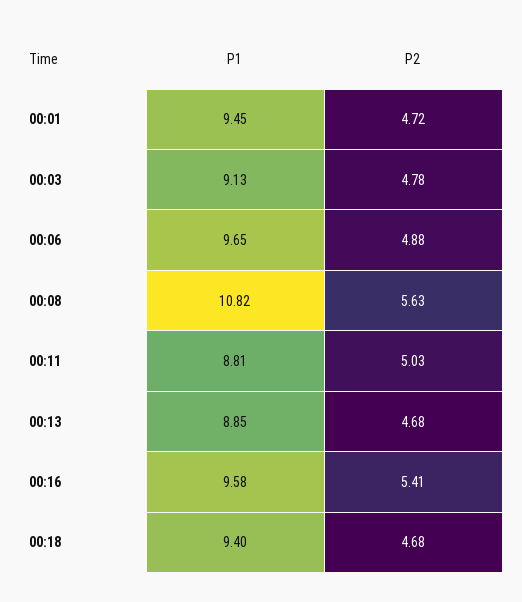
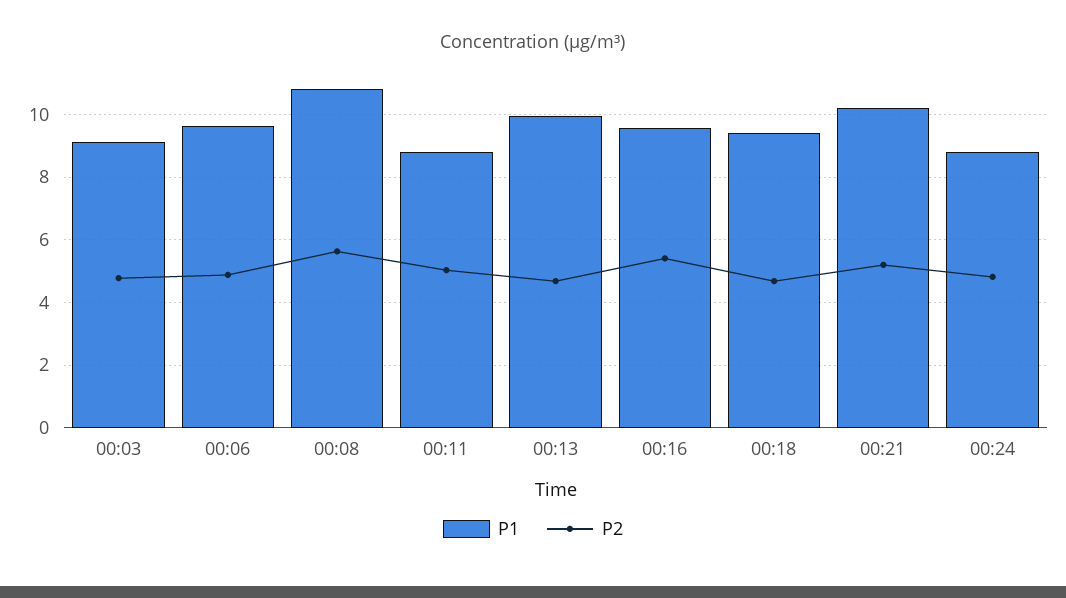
P1, 00:01: 9.45 -> none
P2, 00:01: 4.72 -> none
P1, 00:13: 8.85 -> 10
P1, 00:21: none -> 10.2
P2, 00:21: none -> 5.2
P1, 00:24: none -> 8.8
P2, 00:24: none -> 4.8

